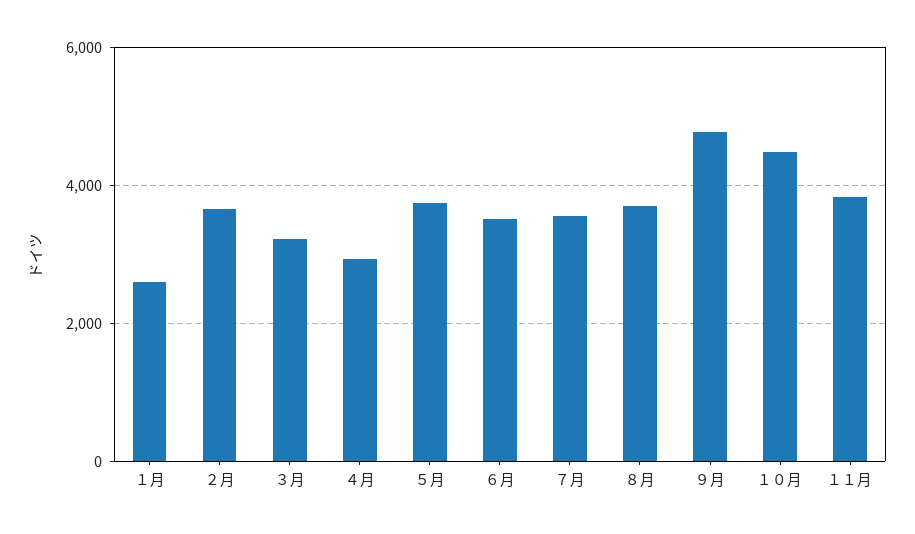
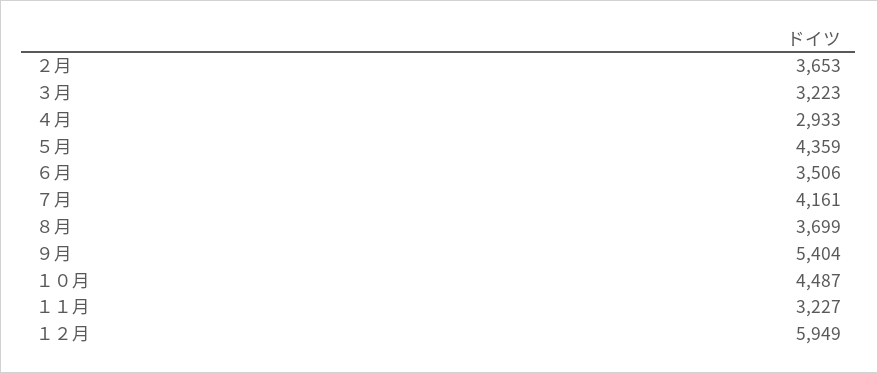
１月: 2600 -> none
５月: 3800 -> 4359
７月: 3600 -> 4161
９月: 4800 -> 5404
１１月: 3800 -> 3227
１２月: none -> 5949

